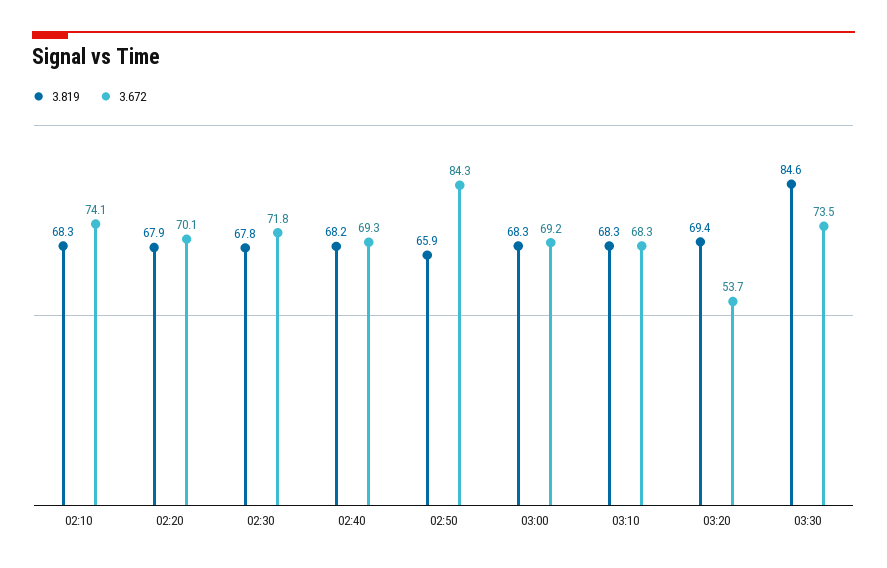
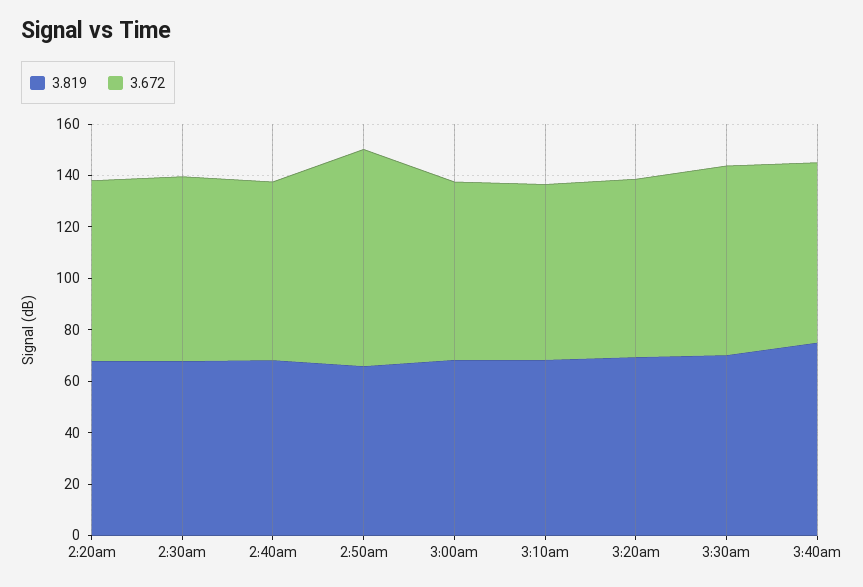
3.819, 02:10: 68.3 -> none
3.672, 02:10: 74.1 -> none
3.672, 03:20: 53.7 -> 70
3.819, 03:30: 84.6 -> 70
3.819, 3:40am: none -> 75
3.672, 3:40am: none -> 70

